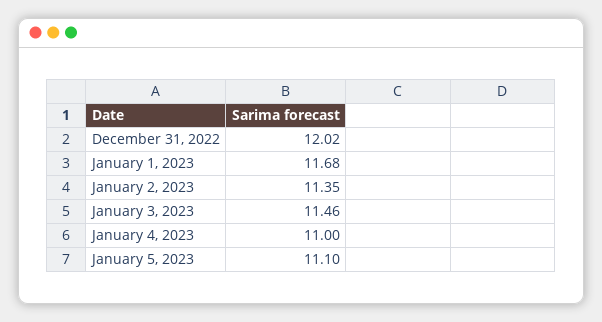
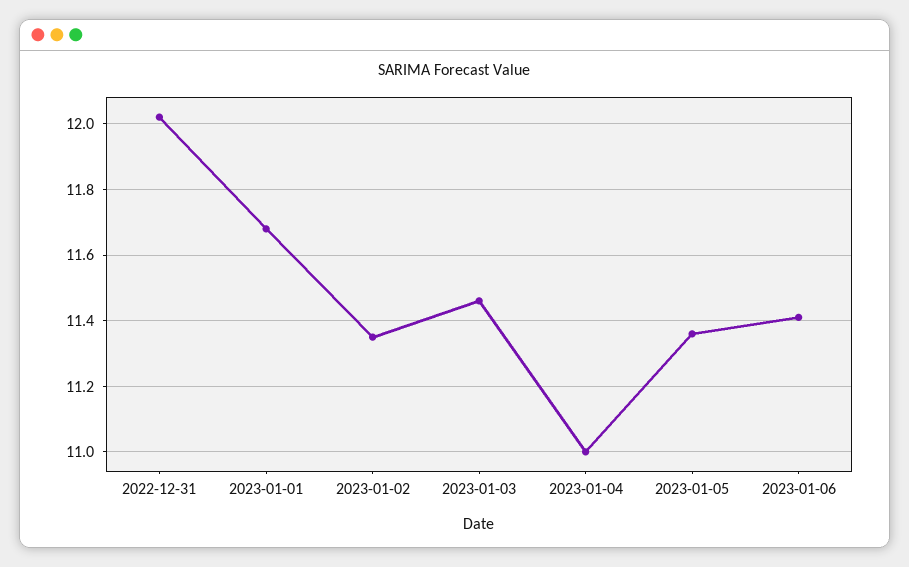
January 5, 2023: 11.1 -> 11.35
2023-01-06: none -> 11.4

